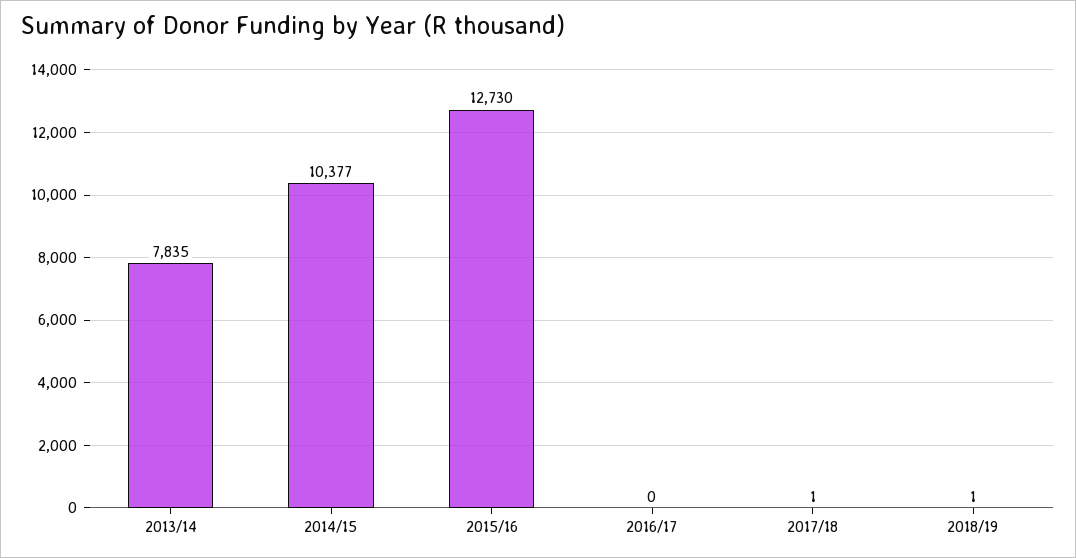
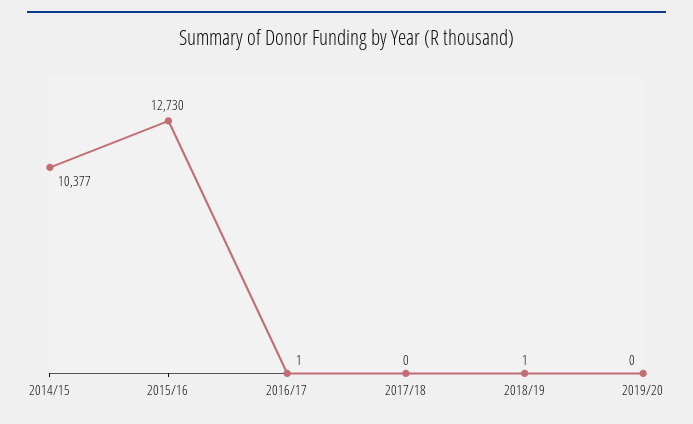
2013/14: 7835 -> none
2016/17: 0 -> 1
2017/18: 1 -> 0
2019/20: none -> 0

